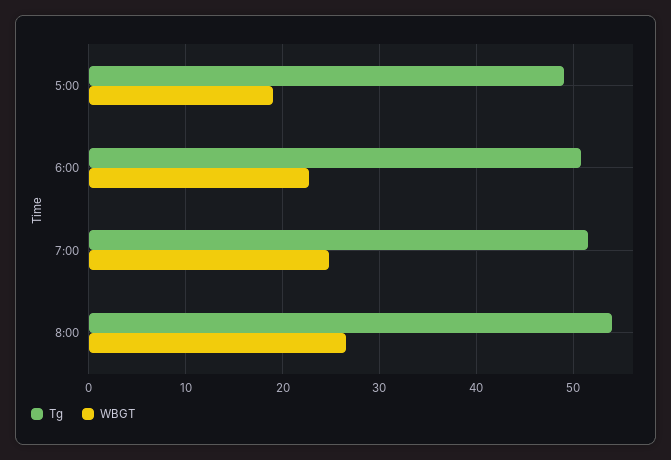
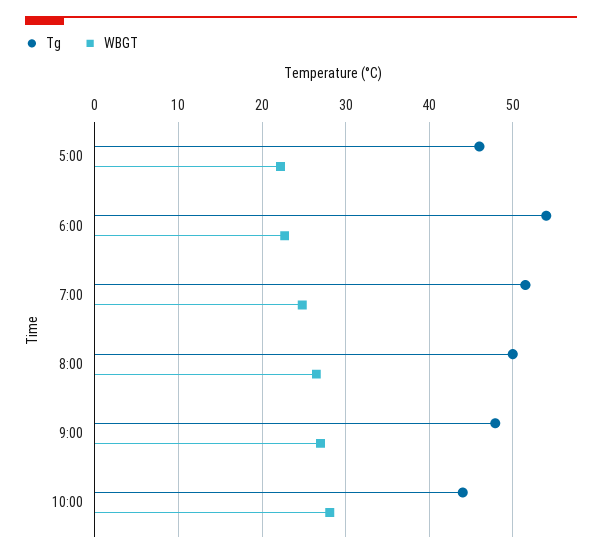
Tg, 5:00: 49 -> 46
WBGT, 5:00: 19 -> 22
Tg, 6:00: 51 -> 54
Tg, 8:00: 54 -> 50
Tg, 9:00: none -> 48
WBGT, 9:00: none -> 27
Tg, 10:00: none -> 44
WBGT, 10:00: none -> 28

